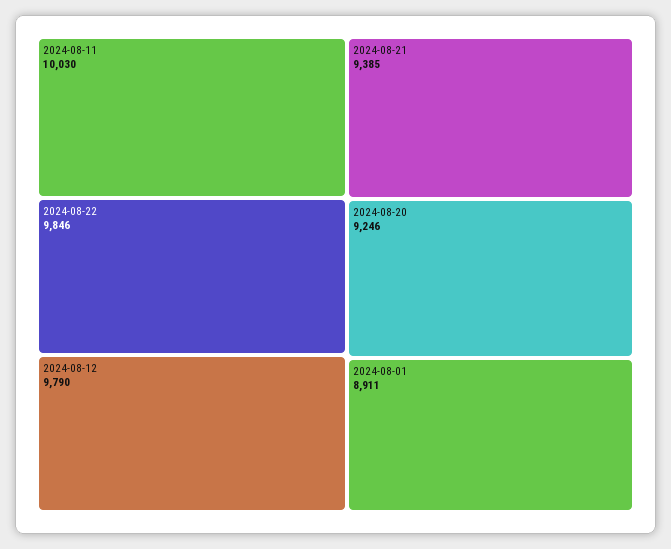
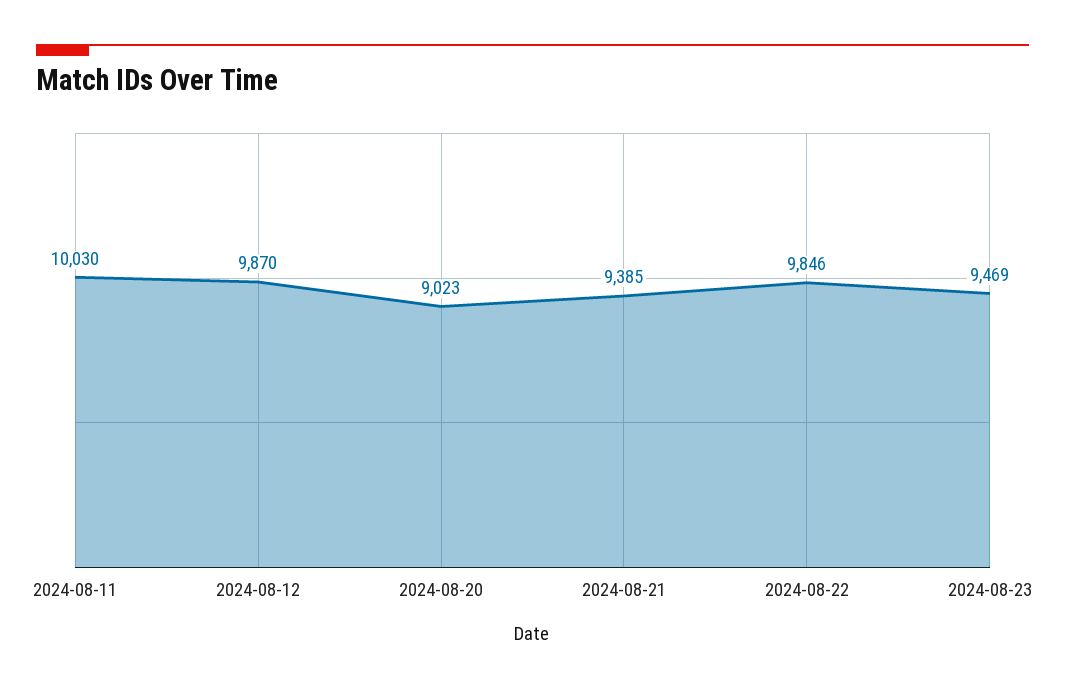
2024-08-12: 9790 -> 9870
2024-08-20: 9246 -> 9023
2024-08-01: 8911 -> none
2024-08-23: none -> 9469

